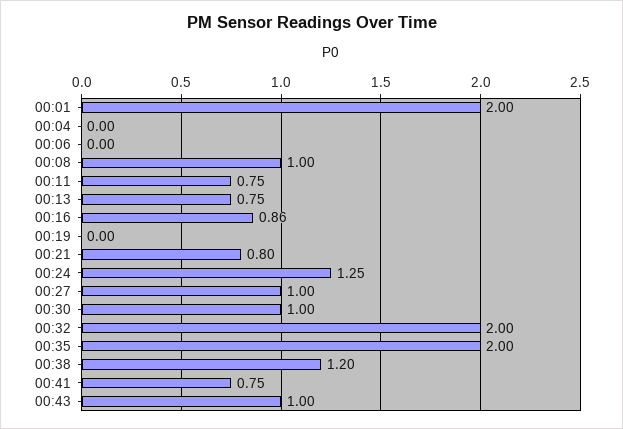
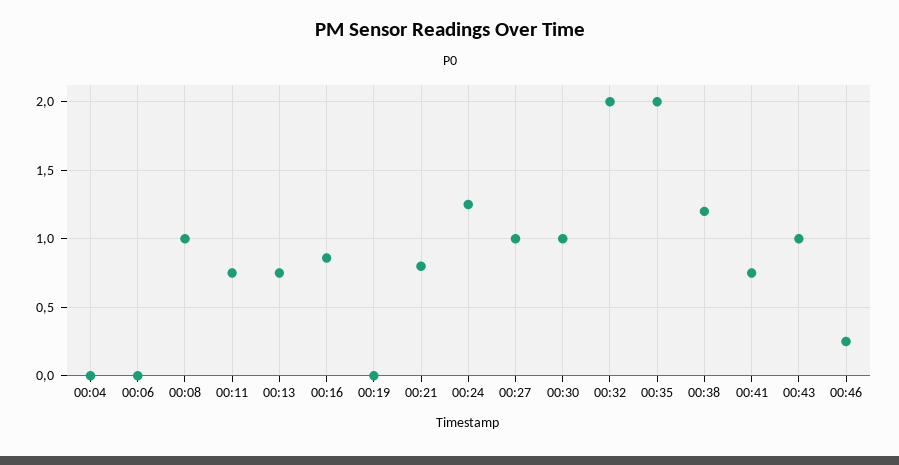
00:01: 2 -> none
00:46: none -> 0.25

